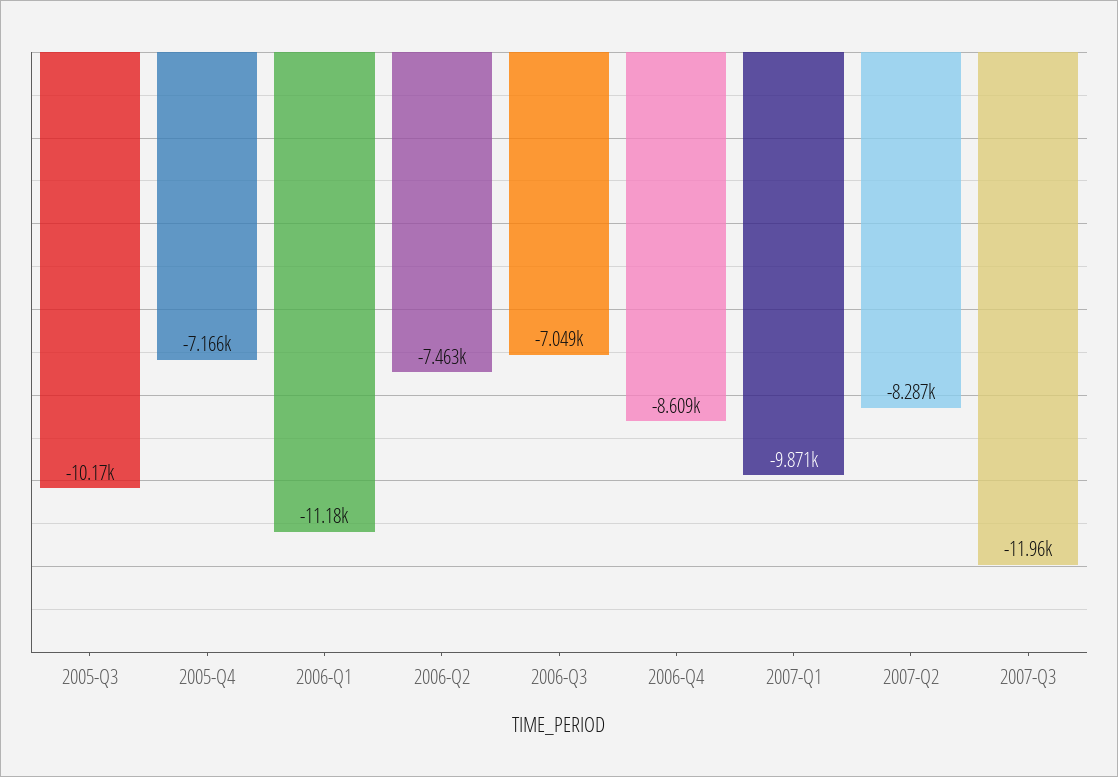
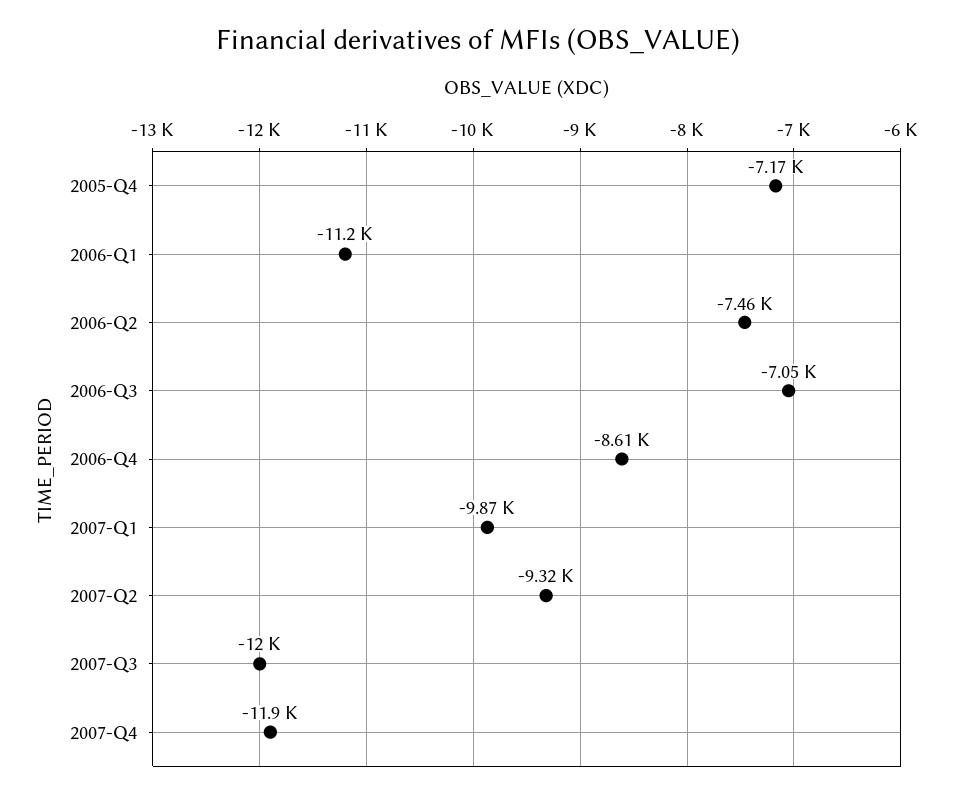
2005-Q3: -10170 -> none
2007-Q2: -8287 -> -9320
2007-Q4: none -> -11900

